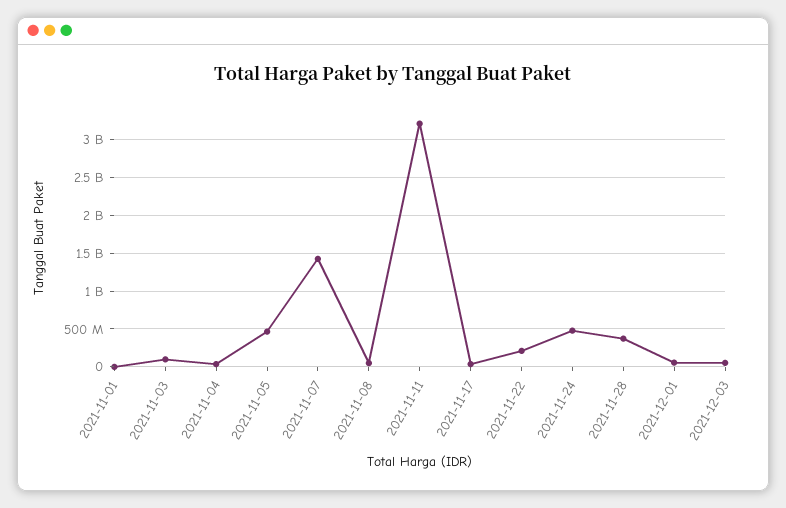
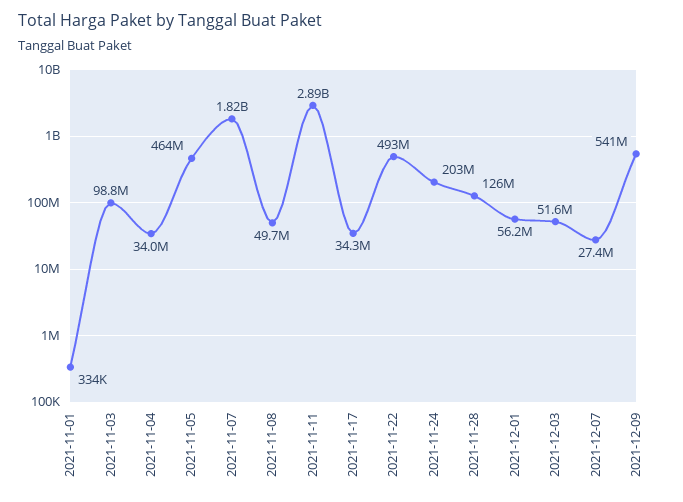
2021-11-07: 1400000000 -> 1820000000
2021-11-11: 3200000000 -> 2890000000
2021-11-22: 200000000 -> 493000000
2021-11-24: 500000000 -> 203000000
2021-11-28: 400000000 -> 126000000
2021-12-07: none -> 27400000
2021-12-09: none -> 541000000

